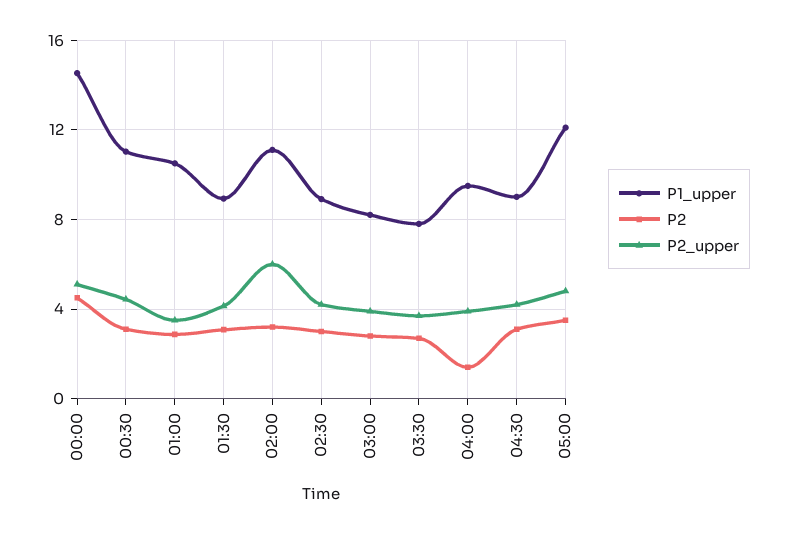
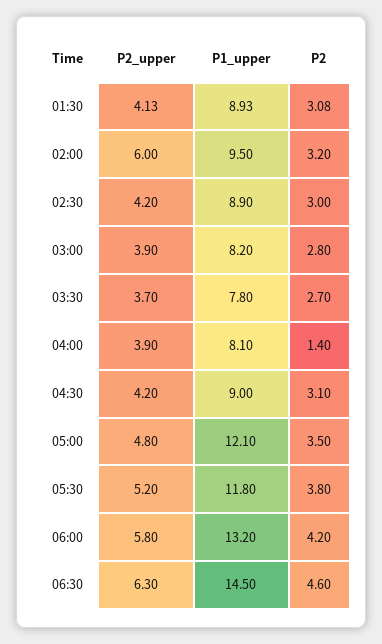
P1_upper, 00:00: 14.5 -> none
P2, 00:00: 4.5 -> none
P2_upper, 00:00: 5 -> none
P1_upper, 00:30: 11 -> none
P2, 00:30: 3 -> none
P2_upper, 00:30: 4.5 -> none
P1_upper, 01:00: 10.5 -> none
P2, 01:00: 3 -> none
P2_upper, 01:00: 3.5 -> none
P1_upper, 02:00: 11 -> 9.5
P1_upper, 04:00: 9.5 -> 8.1
P2_upper, 05:30: none -> 5.2
P1_upper, 05:30: none -> 11.8
P2, 05:30: none -> 3.8
P2_upper, 06:00: none -> 5.8
P1_upper, 06:00: none -> 13.2
P2, 06:00: none -> 4.2
P2_upper, 06:30: none -> 6.3
P1_upper, 06:30: none -> 14.5
P2, 06:30: none -> 4.6

